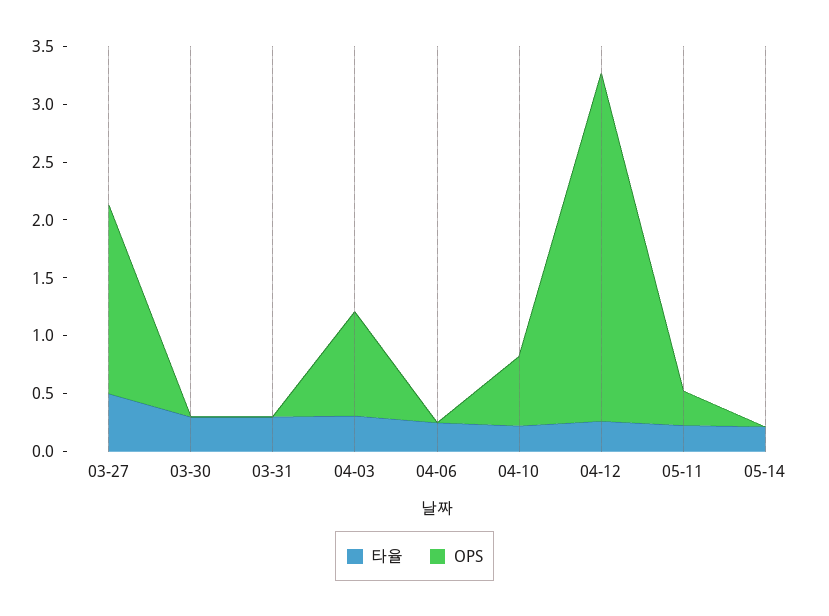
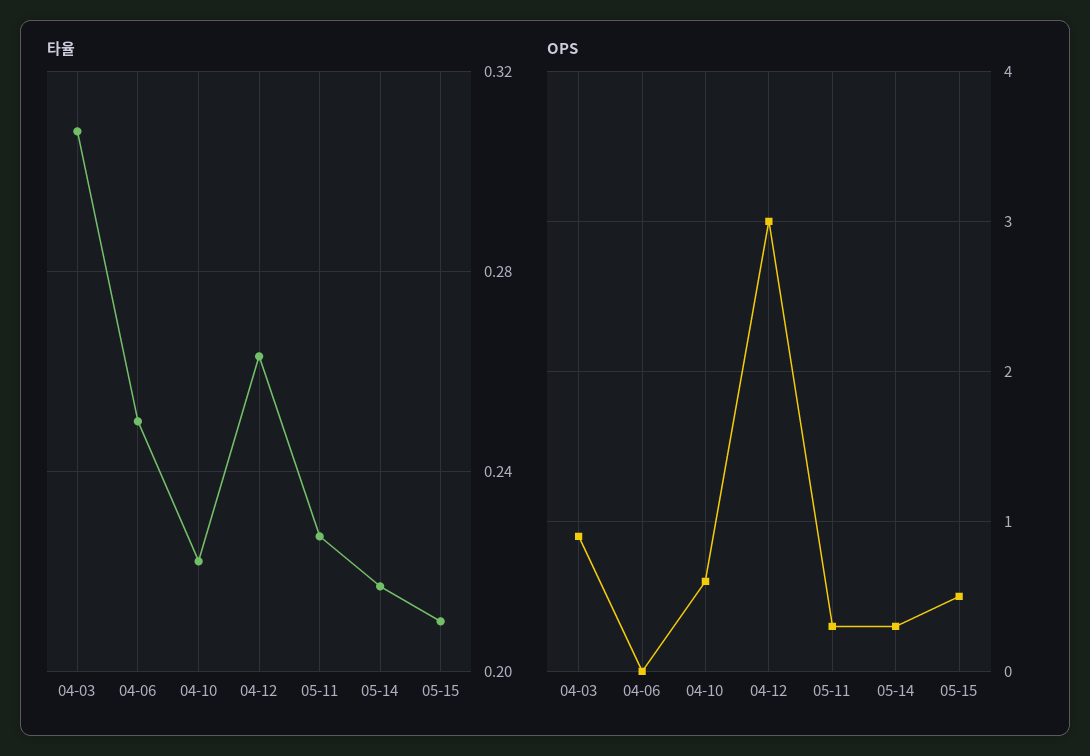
타율, 03-27: 0.5 -> none
OPS, 03-27: 1.6 -> none
타율, 03-30: 0.3 -> none
OPS, 03-30: 0 -> none
타율, 03-31: 0.3 -> none
OPS, 03-31: 0 -> none
OPS, 05-14: 0 -> 0.3
타율, 05-15: none -> 0.21
OPS, 05-15: none -> 0.5

